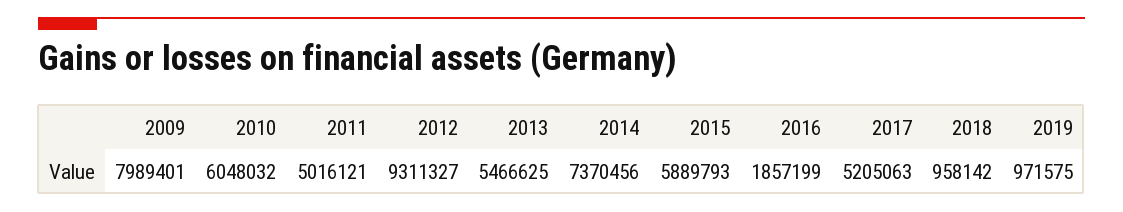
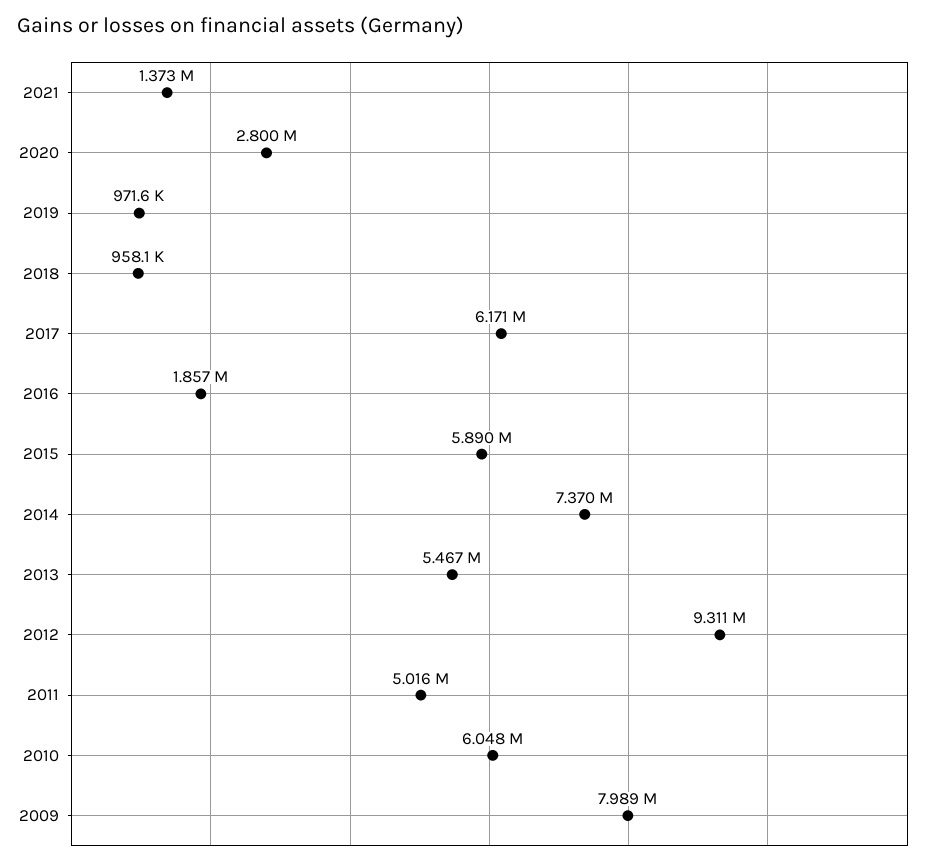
2017: 5205063 -> 6171000
2021: none -> 1373000
2020: none -> 2800000

